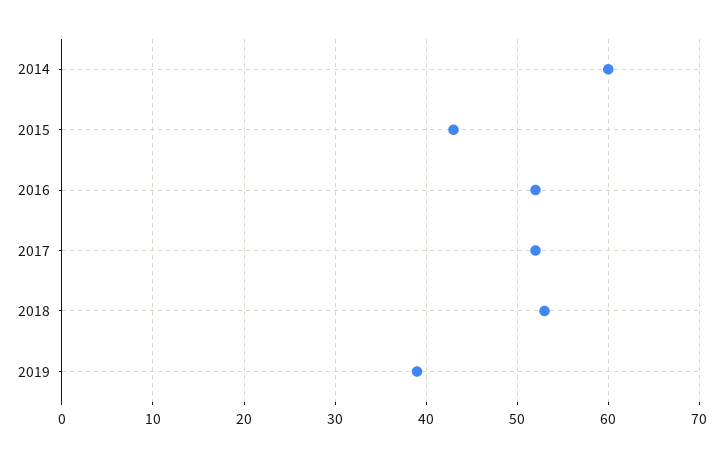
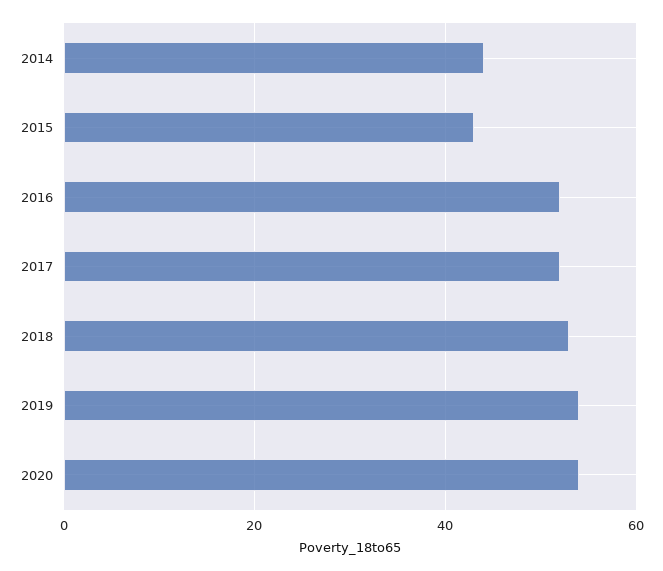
2014: 60 -> 45
2019: 39 -> 55
2020: none -> 55

